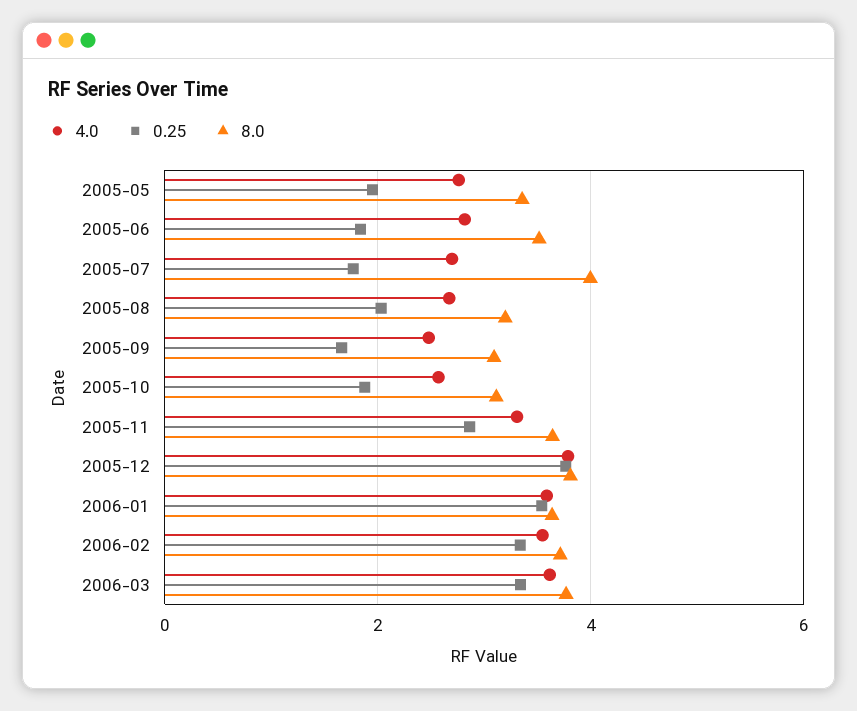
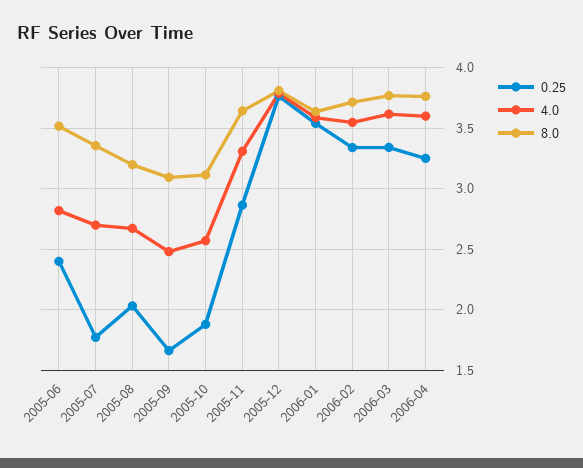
4.0, 2005-05: 2.8 -> none
0.25, 2005-05: 2 -> none
8.0, 2005-05: 3.4 -> none
0.25, 2005-06: 1.8 -> 2.4
8.0, 2005-07: 4 -> 3.35
0.25, 2006-04: none -> 3.25
4.0, 2006-04: none -> 3.6
8.0, 2006-04: none -> 3.75

